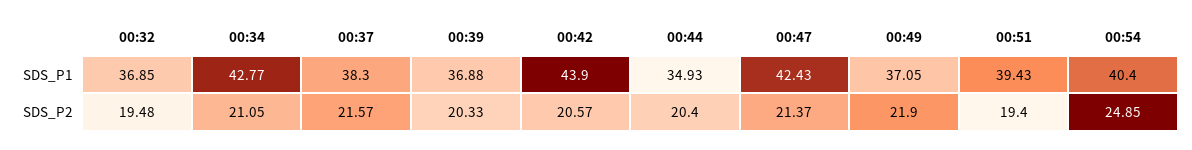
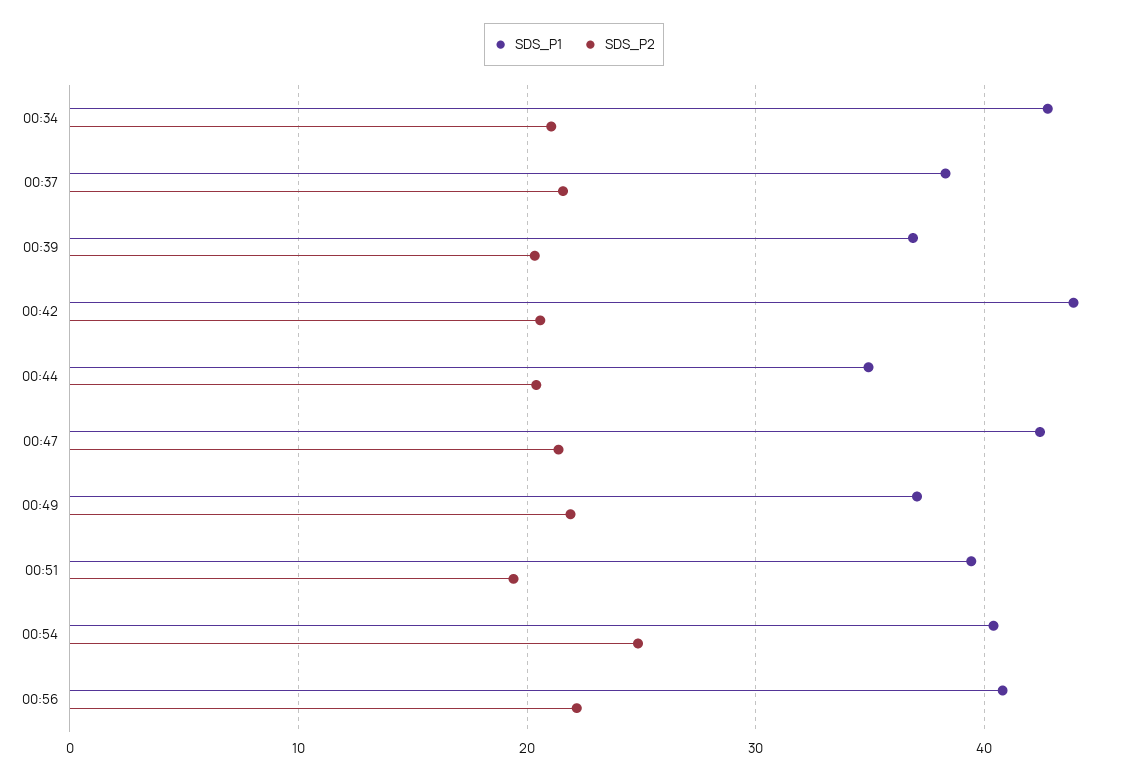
SDS_P1, 00:32: 36.85 -> none
SDS_P2, 00:32: 19.48 -> none
SDS_P1, 00:56: none -> 41
SDS_P2, 00:56: none -> 22

